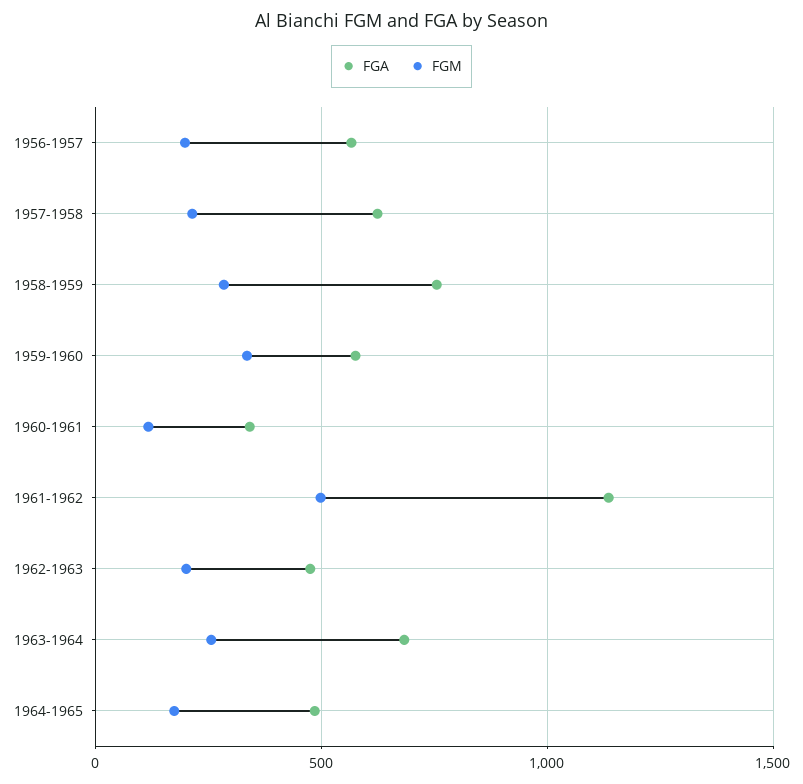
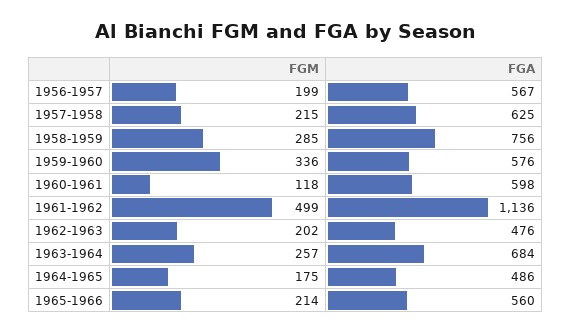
FGA, 1960-1961: 350 -> 598
FGM, 1965-1966: none -> 214
FGA, 1965-1966: none -> 560

